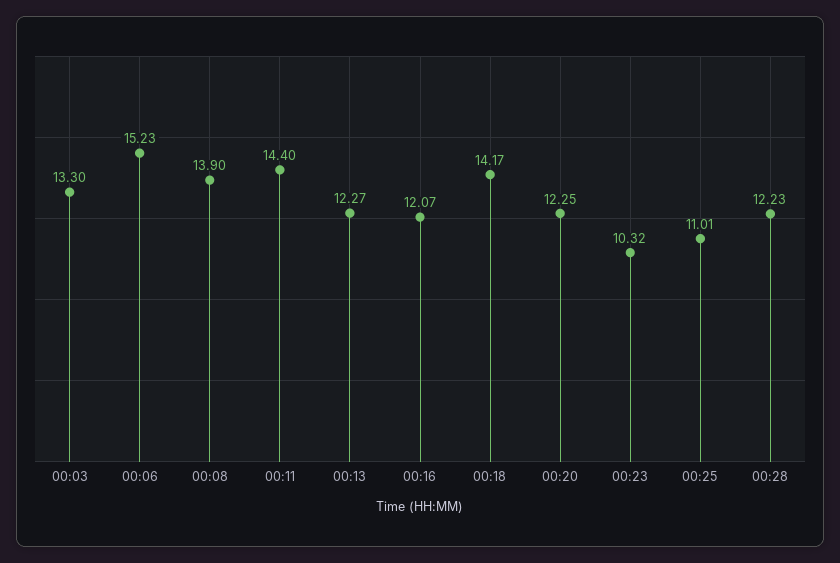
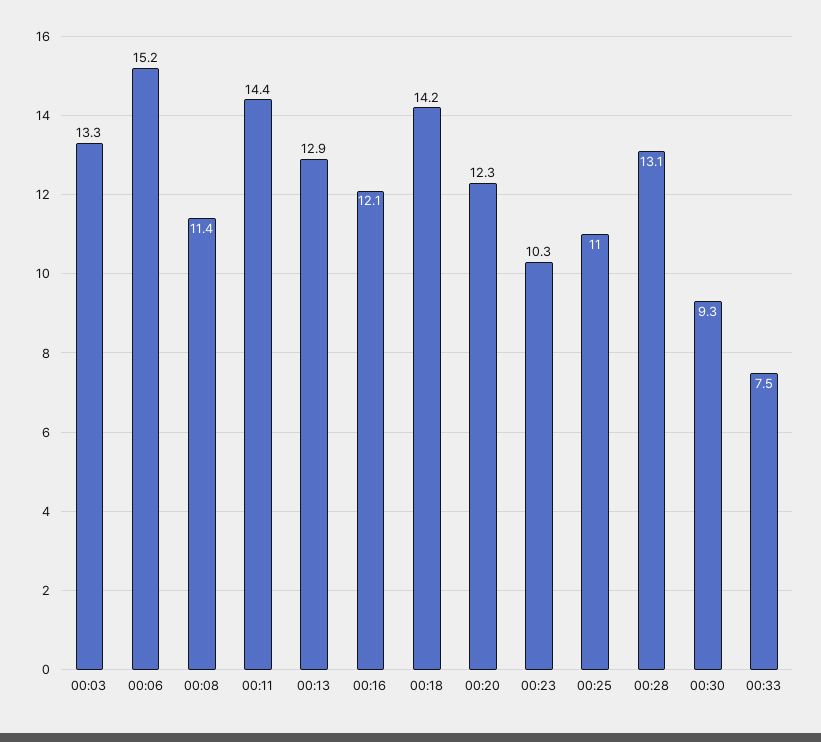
00:08: 13.9 -> 11.4
00:13: 12.27 -> 12.9
00:28: 12.23 -> 13.1
00:30: none -> 9.3
00:33: none -> 7.5

